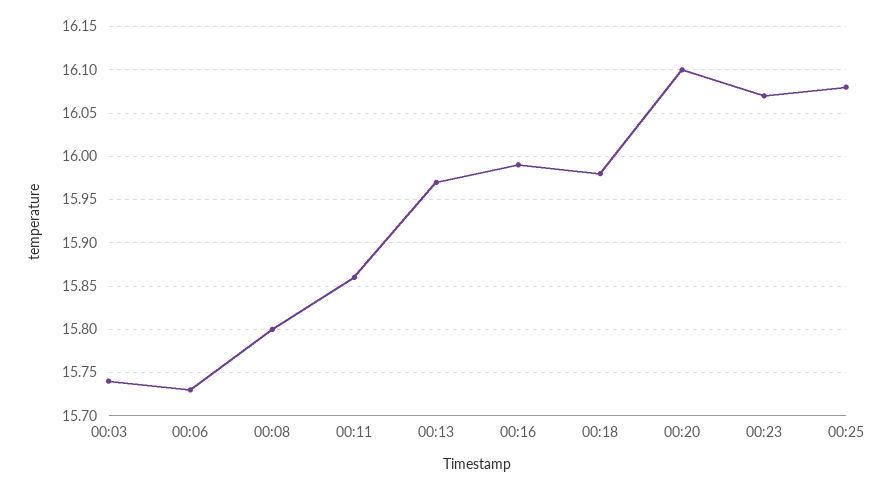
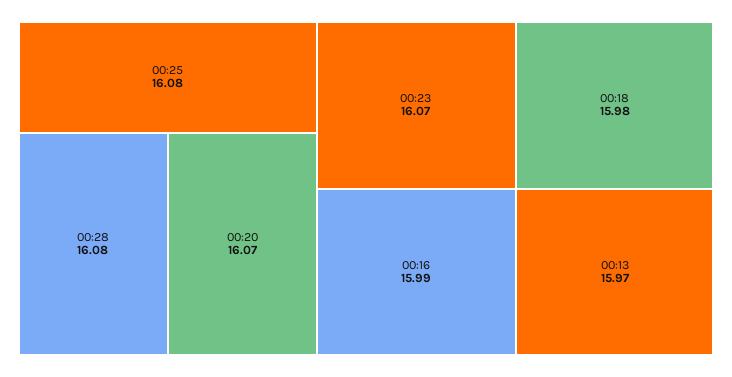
00:03: 15.74 -> none
00:06: 15.73 -> none
00:08: 15.8 -> none
00:11: 15.86 -> none
00:20: 16.1 -> 16.07
00:28: none -> 16.08

